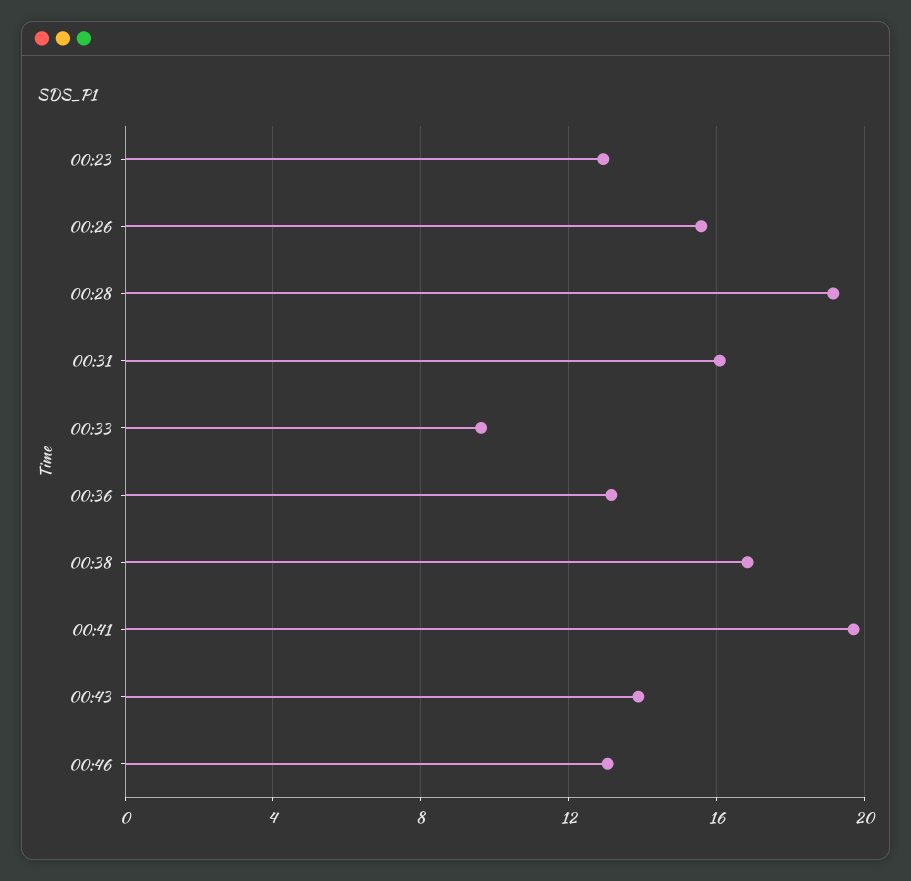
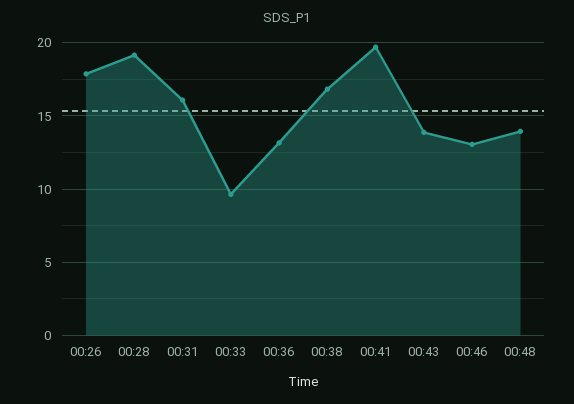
00:23: 13 -> none
00:26: 15.5 -> 18
00:48: none -> 14

